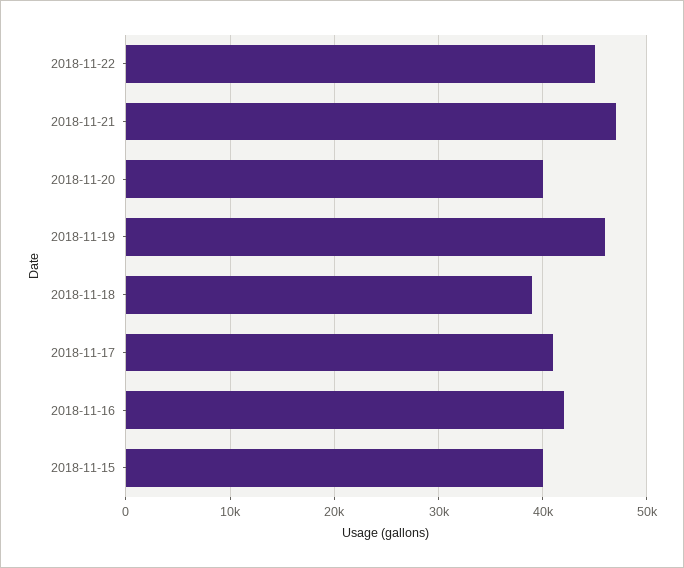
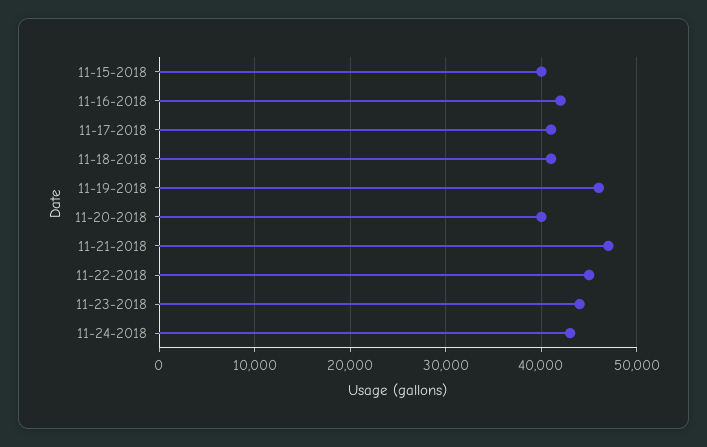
2018-11-18: 39000 -> 41000
11-23-2018: none -> 44000
11-24-2018: none -> 43000

